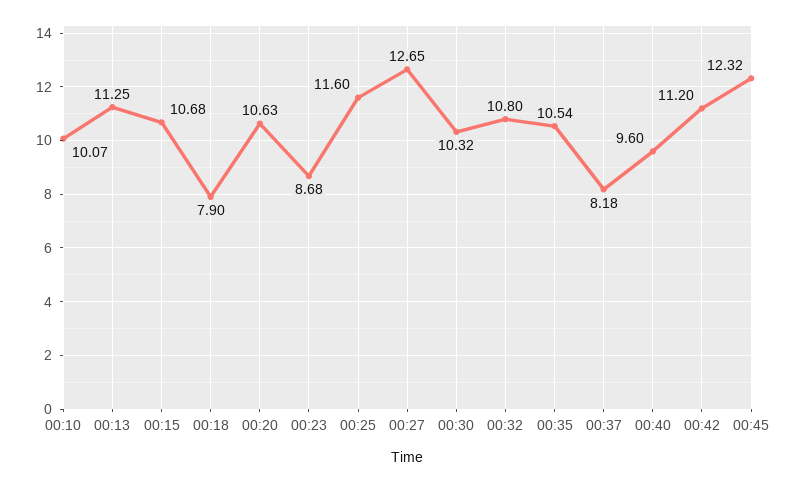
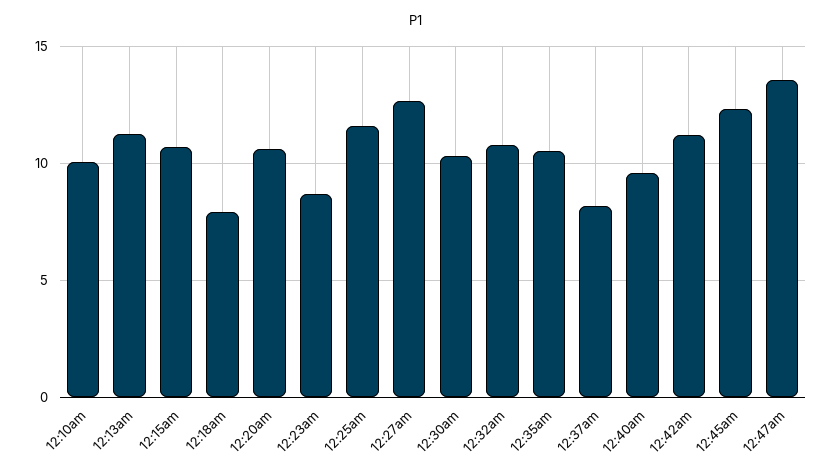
12:47am: none -> 13.5

